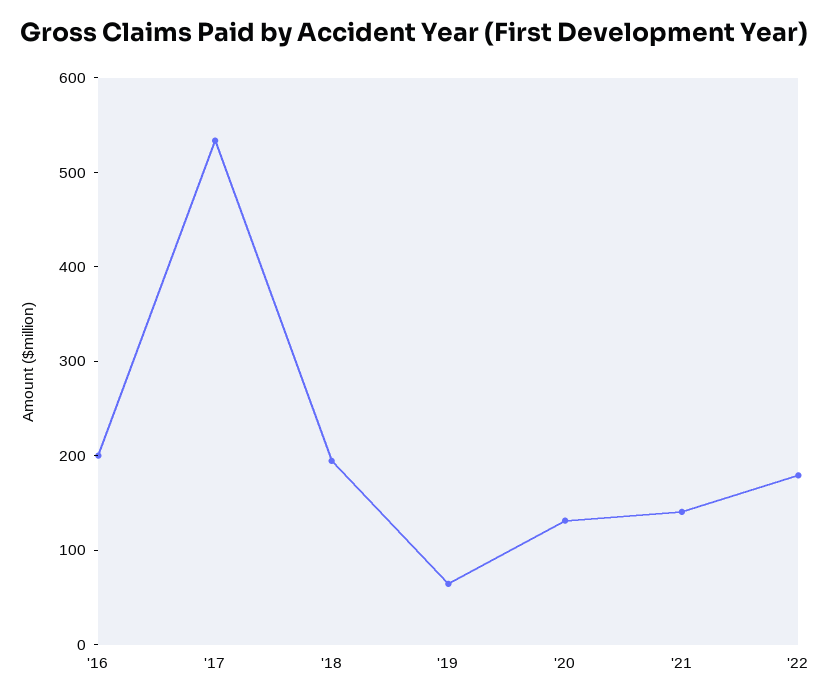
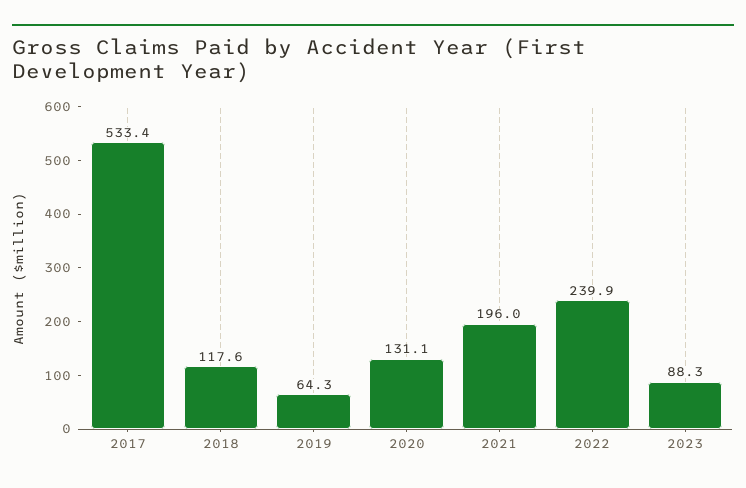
'16: 200 -> none
'18: 200 -> 117.6
'21: 140 -> 196
'22: 180 -> 239.9
2023: none -> 88.3

